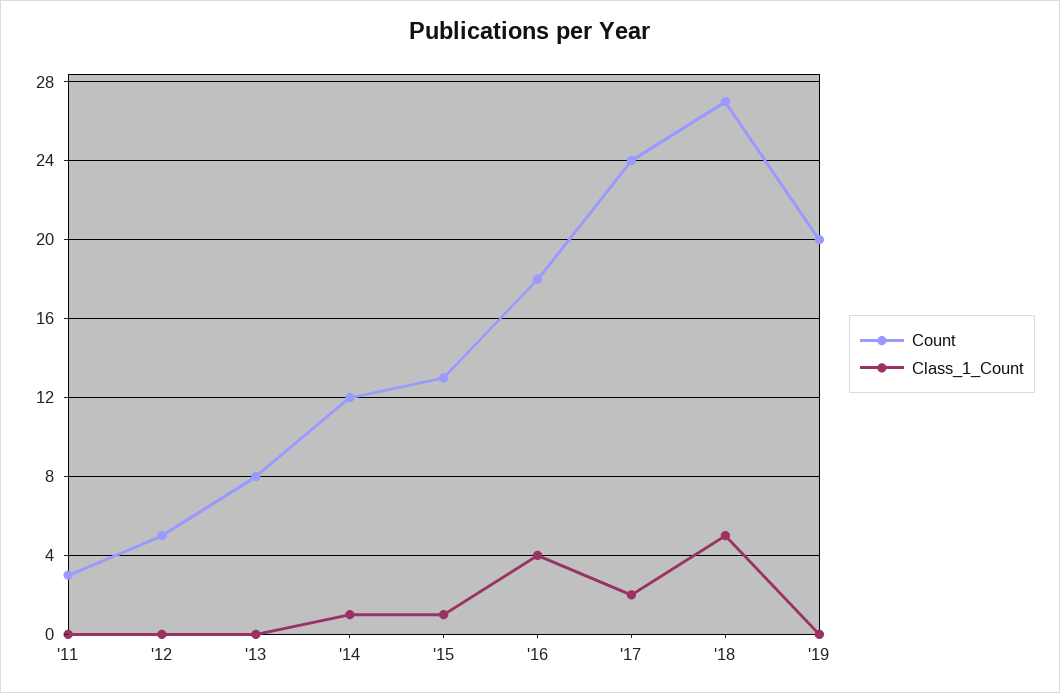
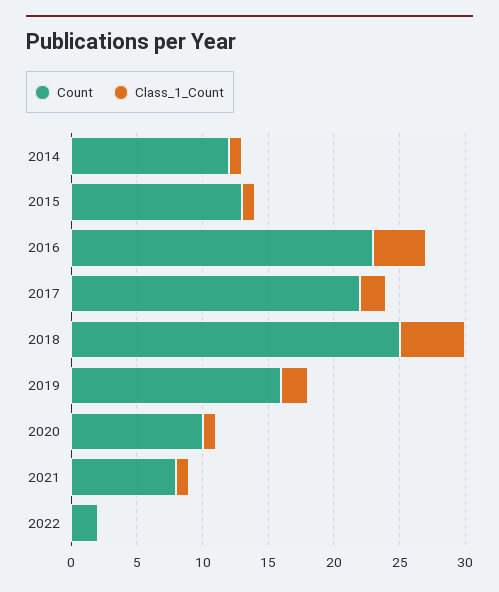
Count, '11: 3 -> none
Class_1_Count, '11: 0 -> none
Count, '12: 5 -> none
Class_1_Count, '12: 0 -> none
Count, '13: 8 -> none
Class_1_Count, '13: 0 -> none
Count, '16: 18 -> 23
Count, '17: 24 -> 22
Count, '18: 27 -> 25
Count, '19: 20 -> 16
Class_1_Count, '19: 0 -> 2
Count, 2020: none -> 10
Class_1_Count, 2020: none -> 1
Count, 2021: none -> 8
Class_1_Count, 2021: none -> 1
Count, 2022: none -> 2
Class_1_Count, 2022: none -> 0

